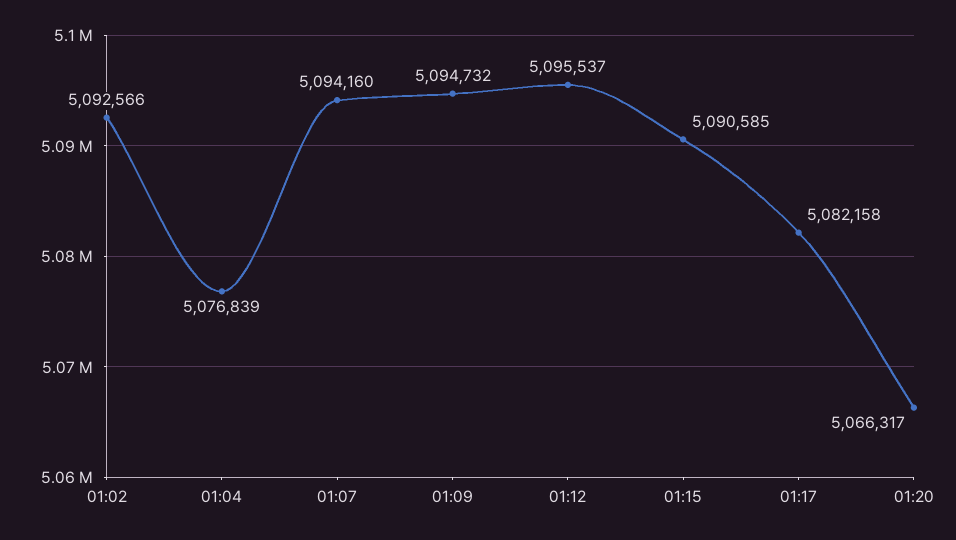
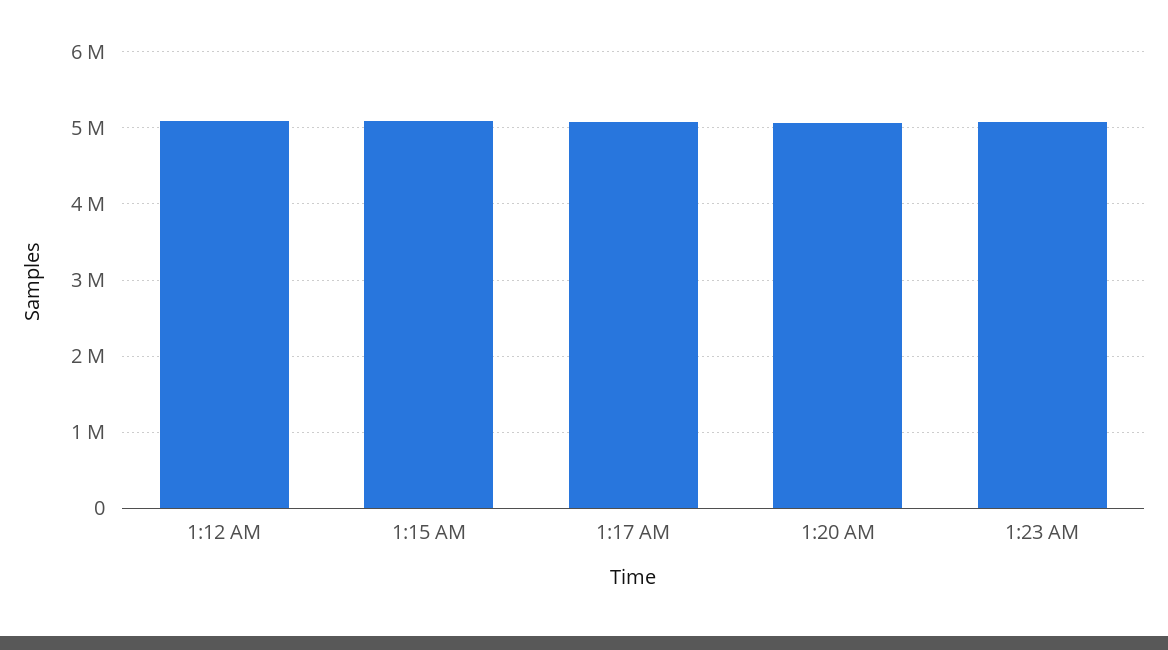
01:02: 5092566 -> none
01:04: 5076839 -> none
01:07: 5094160 -> none
01:09: 5094732 -> none
1:23 AM: none -> 5100000

